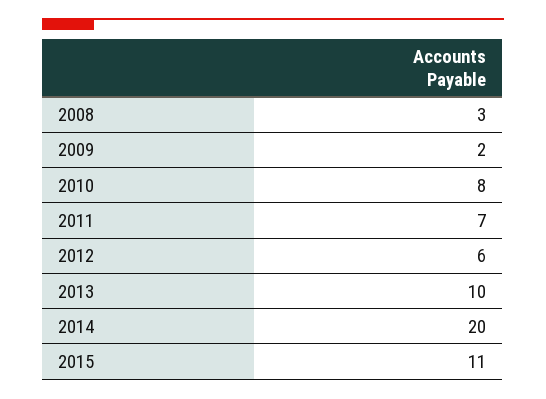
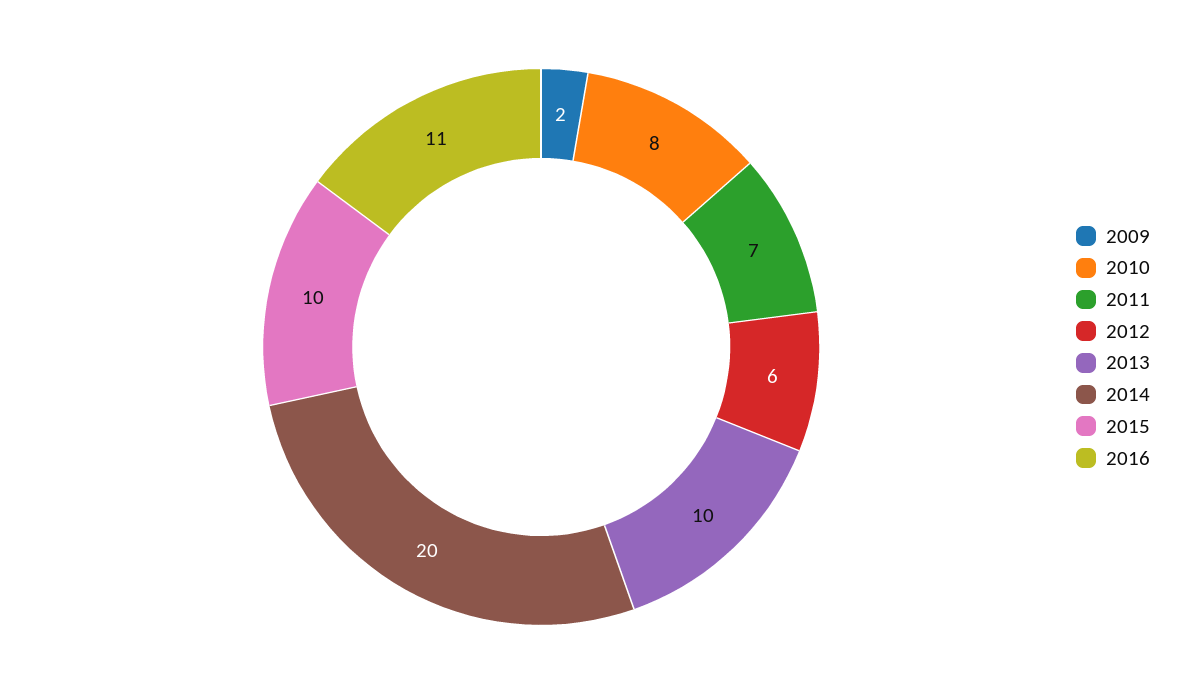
2008: 3 -> none
2015: 11 -> 10
2016: none -> 11

